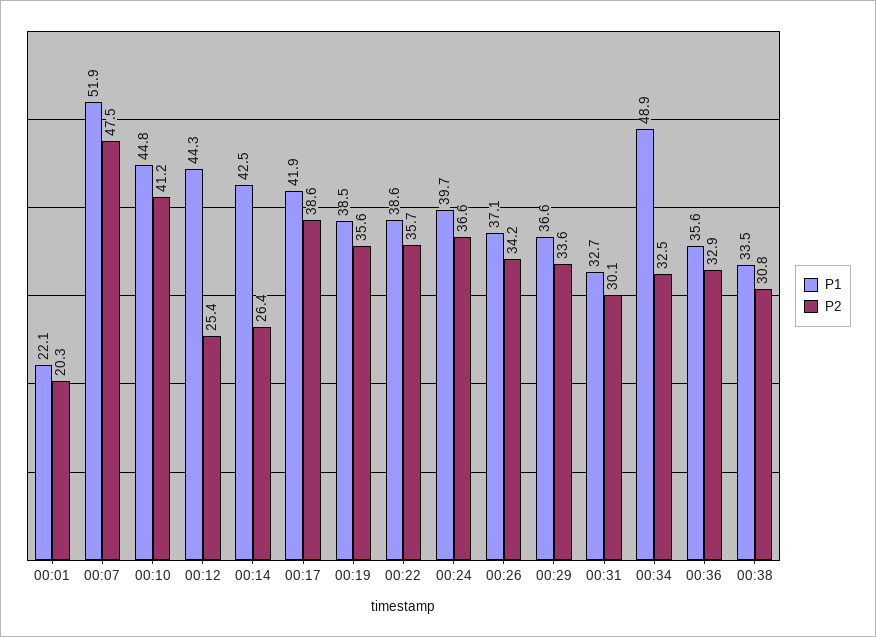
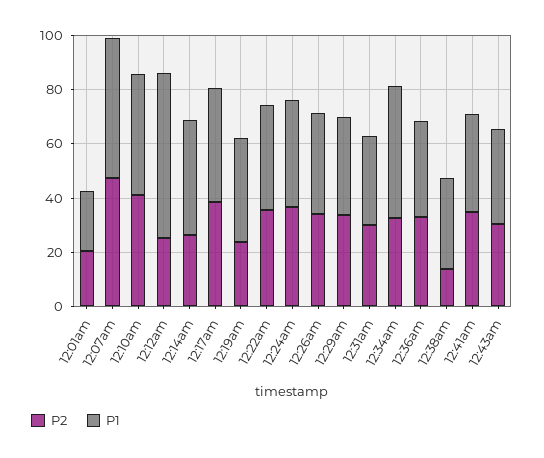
P1, 00:12: 44.3 -> 60
P2, 00:19: 35.6 -> 25
P2, 00:38: 30.8 -> 15
P2, 12:41am: none -> 35
P1, 12:41am: none -> 35
P2, 12:43am: none -> 30
P1, 12:43am: none -> 35

